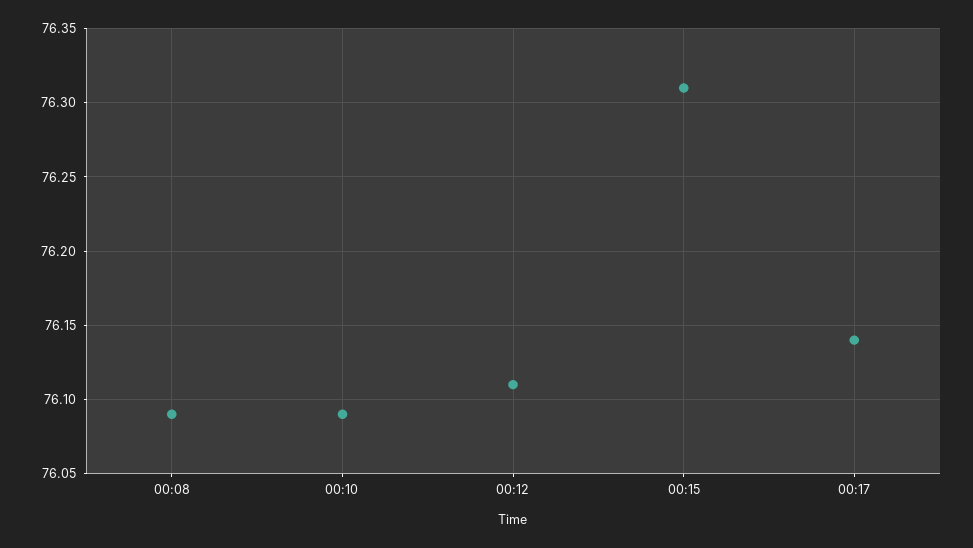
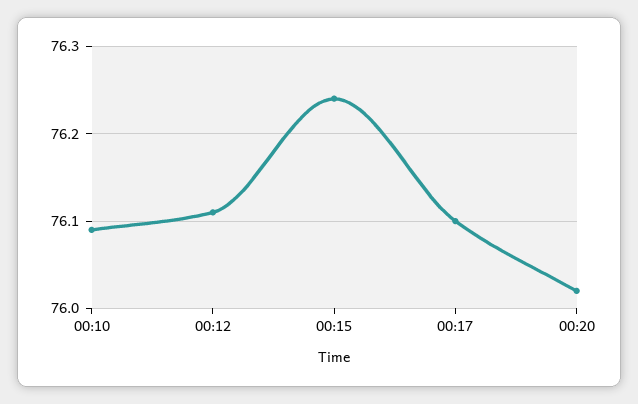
00:08: 76.09 -> none
00:15: 76.31 -> 76.24
00:17: 76.14 -> 76.1
00:20: none -> 76.02

